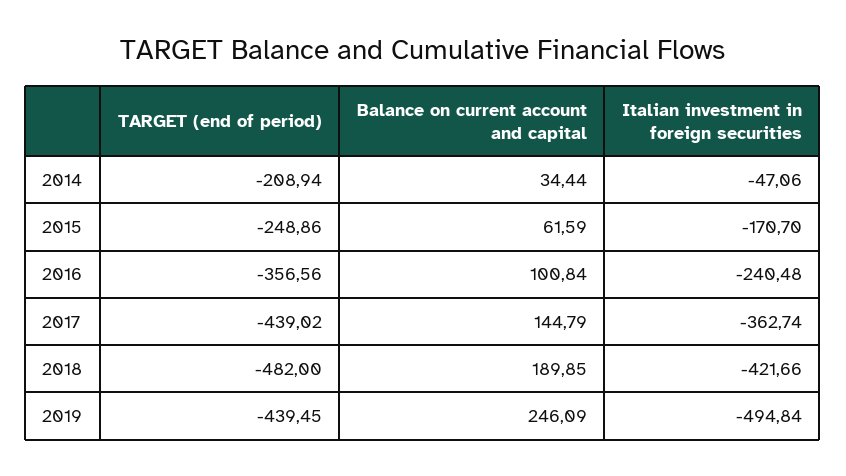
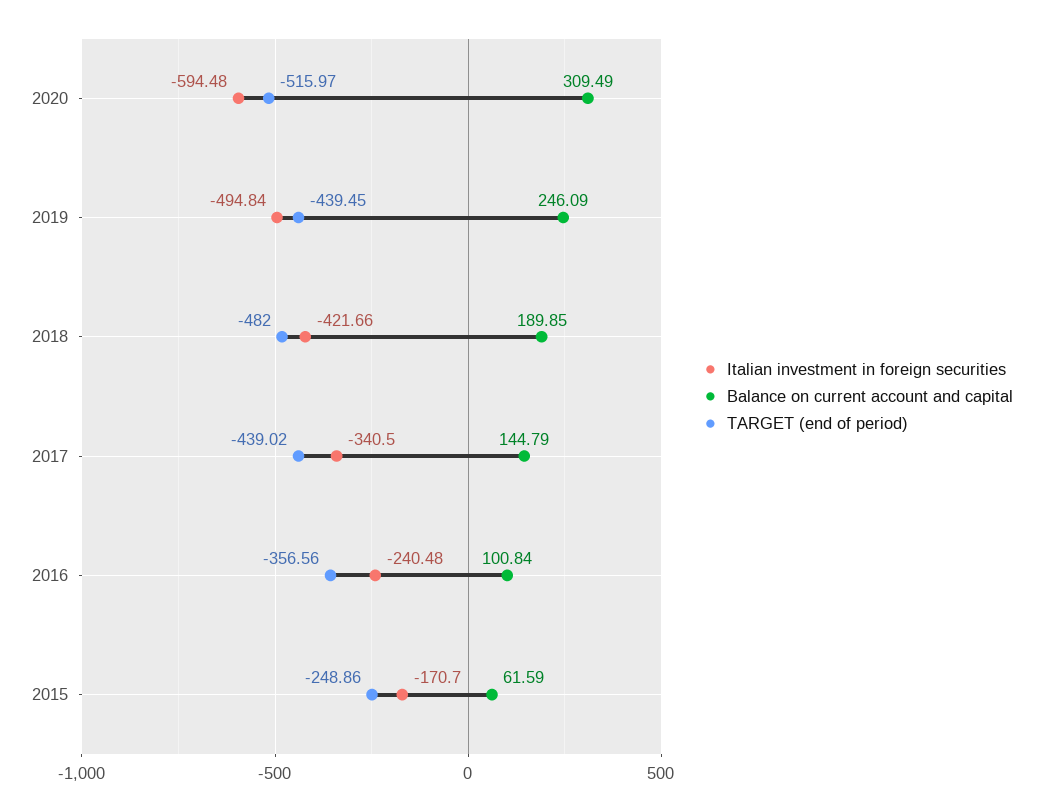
TARGET (end of period), 2014: -208.94 -> none
Balance on current account and capital, 2014: 34.44 -> none
Italian investment in foreign securities, 2014: -47.06 -> none
Italian investment in foreign securities, 2017: -362.74 -> -340.5
Italian investment in foreign securities, 2020: none -> -594.48
Balance on current account and capital, 2020: none -> 309.49
TARGET (end of period), 2020: none -> -515.97

